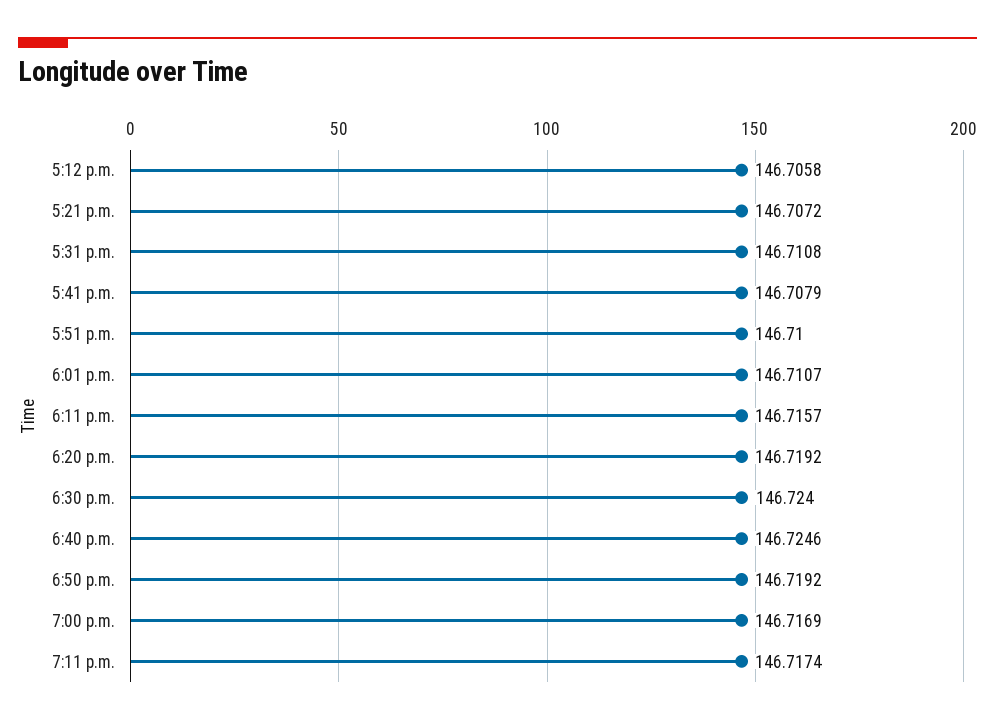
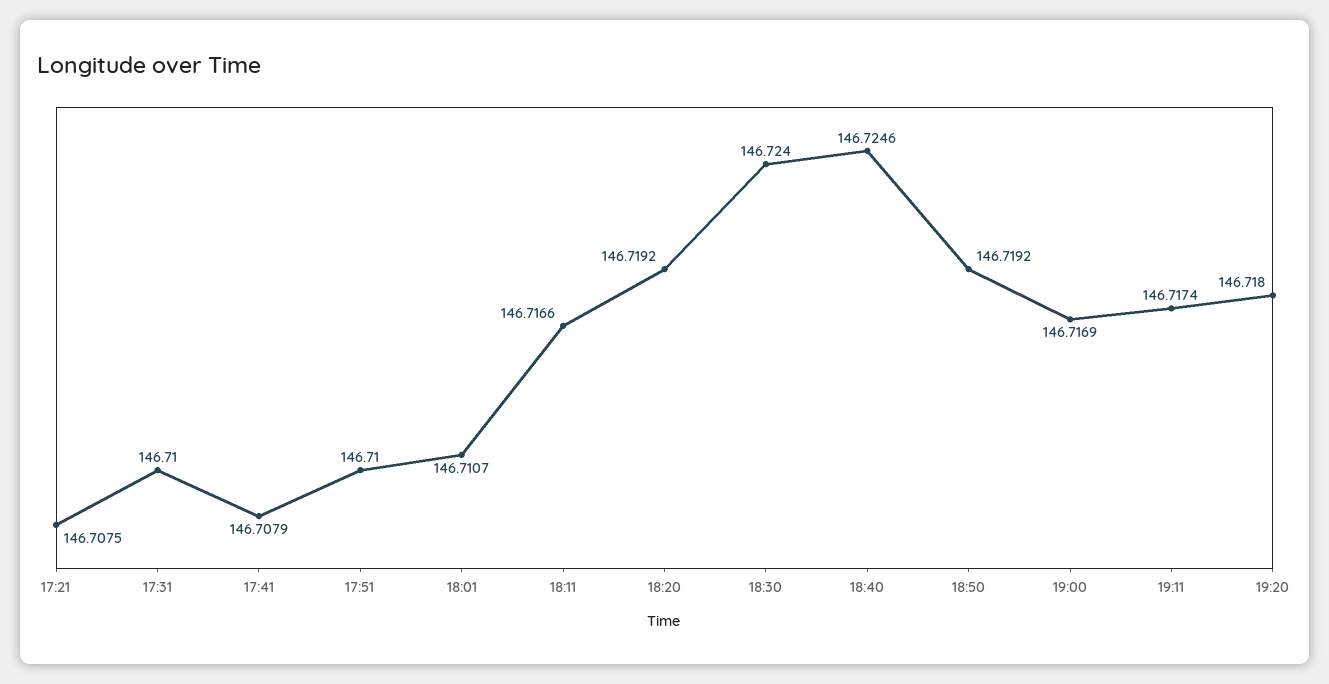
5:12 p.m.: 146.7058 -> none
5:21 p.m.: 146.7072 -> 146.7075
5:31 p.m.: 146.7108 -> 146.71
6:11 p.m.: 146.7157 -> 146.7166
19:20: none -> 146.718

